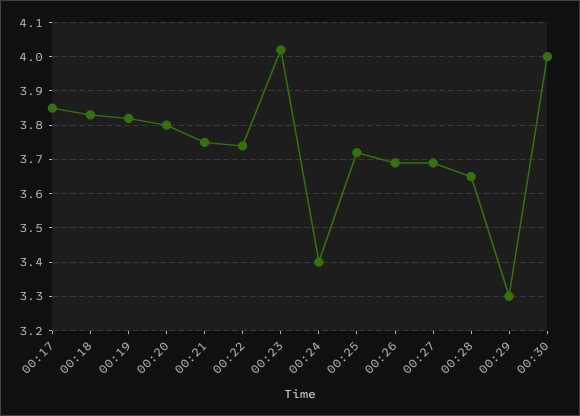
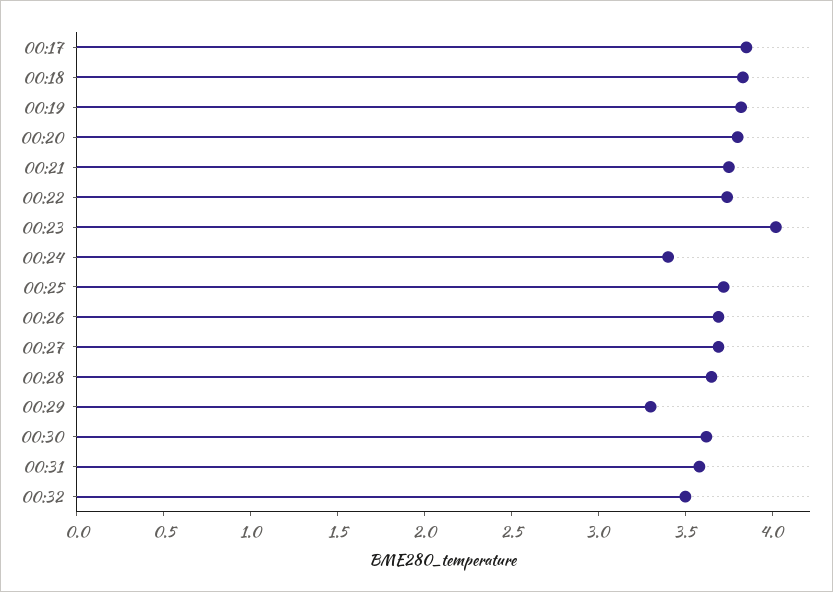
00:30: 4 -> 3.6
00:31: none -> 3.6
00:32: none -> 3.5

